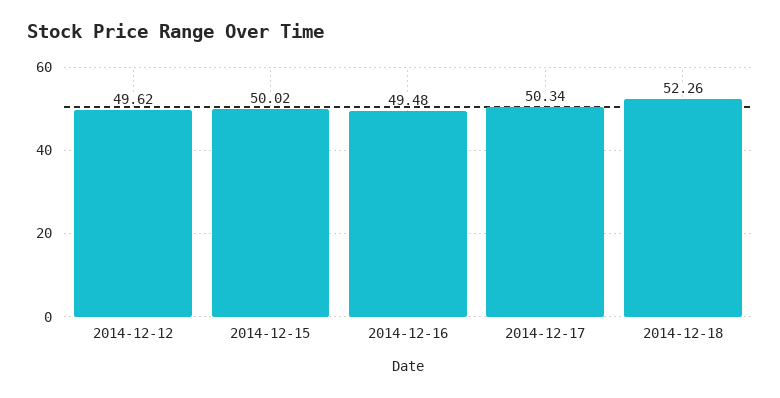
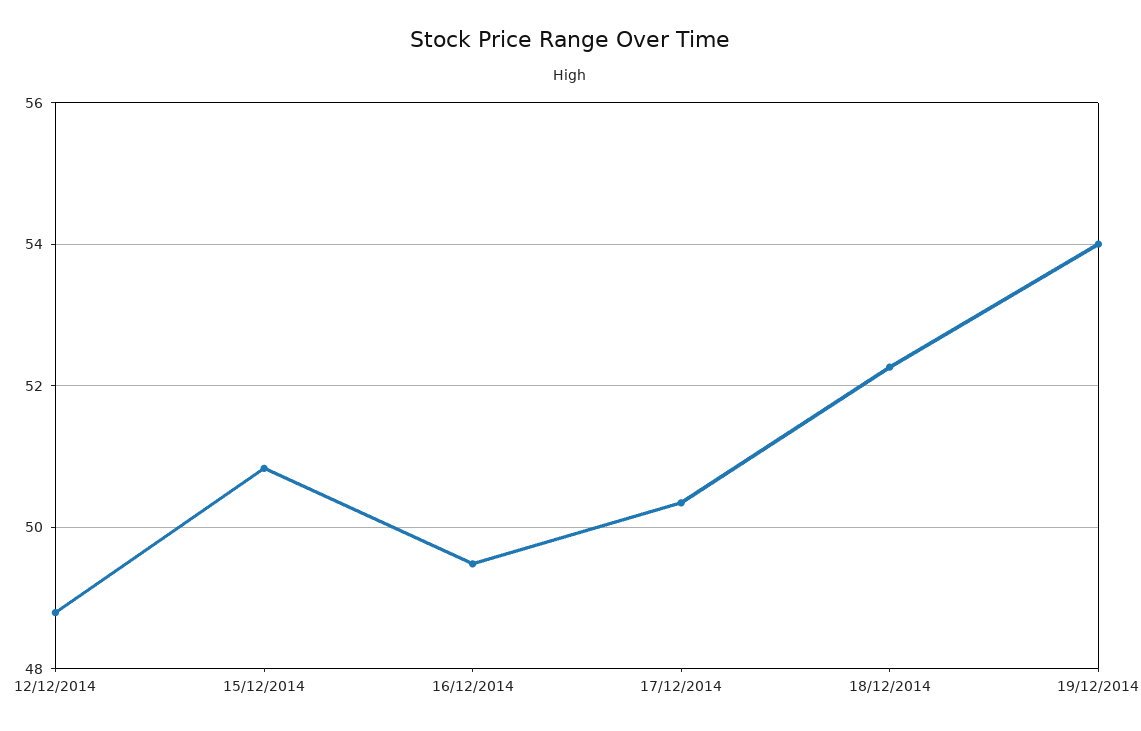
2014-12-12: 49.62 -> 48.8
2014-12-15: 50.02 -> 50.8
19/12/2014: none -> 54

